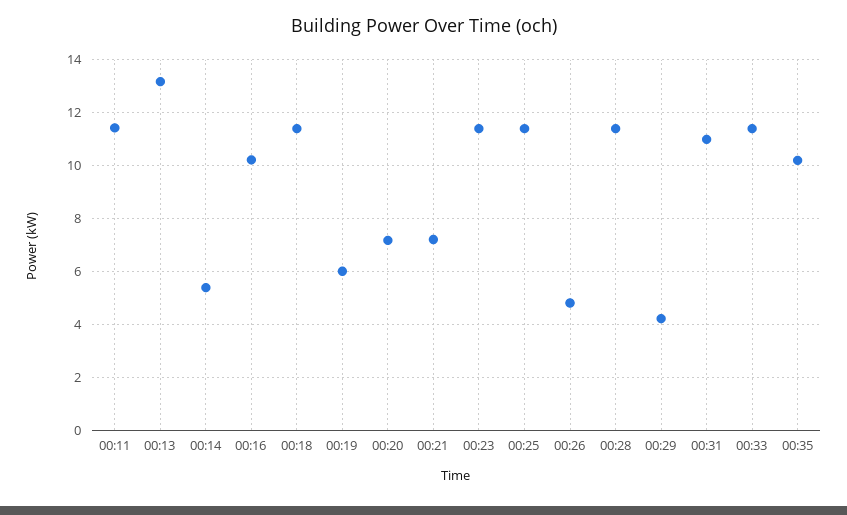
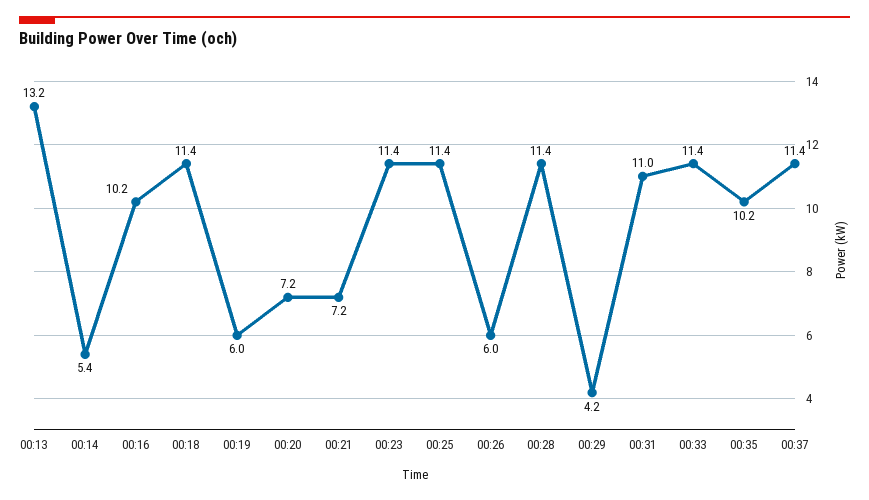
00:11: 11.5 -> none
00:26: 4.75 -> 6
00:37: none -> 11.4

